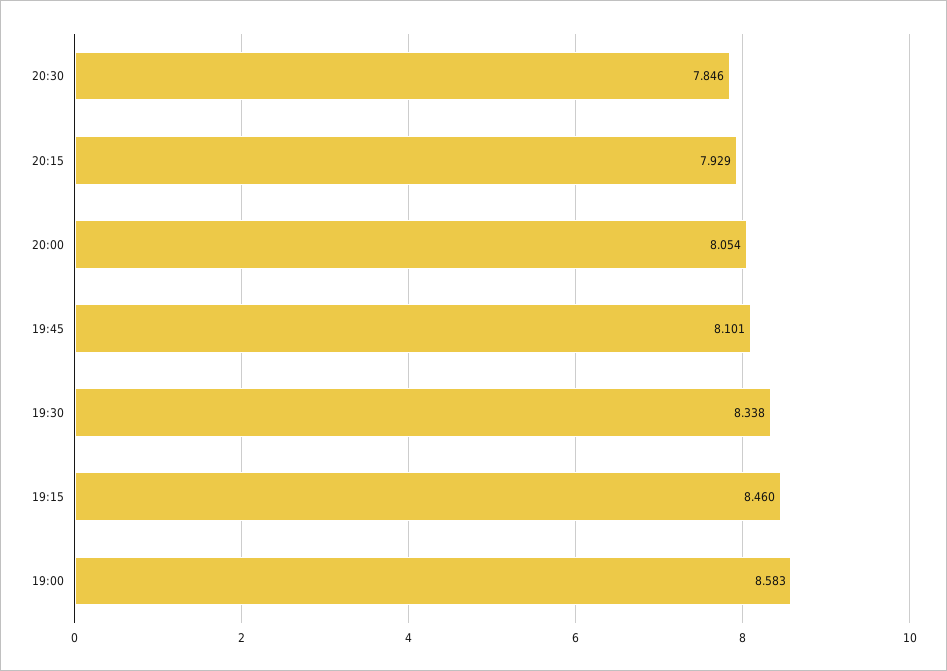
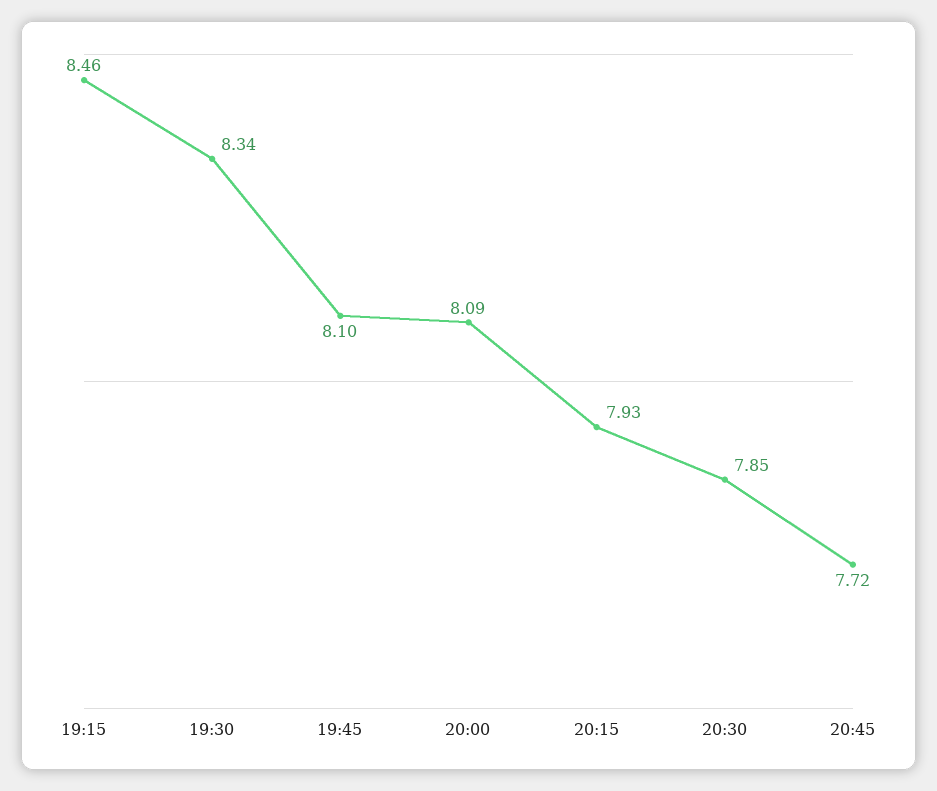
20:00: 8.054 -> 8.09
19:00: 8.583 -> none
20:45: none -> 7.72

